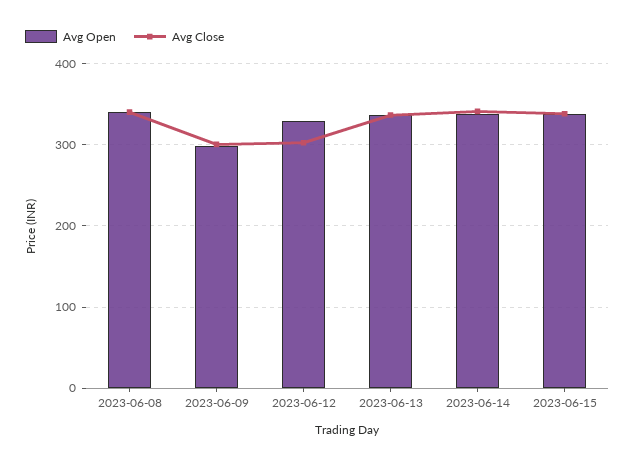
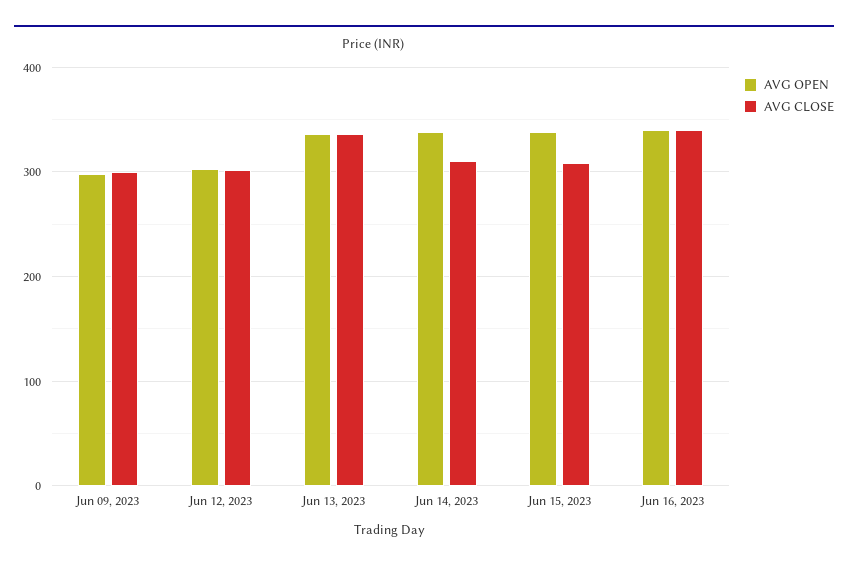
Avg Open, 2023-06-08: 340 -> none
Avg Close, 2023-06-08: 340 -> none
Avg Open, 2023-06-12: 330 -> 300
Avg Close, 2023-06-14: 340 -> 310
Avg Close, 2023-06-15: 340 -> 310
Avg Open, Jun 16, 2023: none -> 340
Avg Close, Jun 16, 2023: none -> 340

